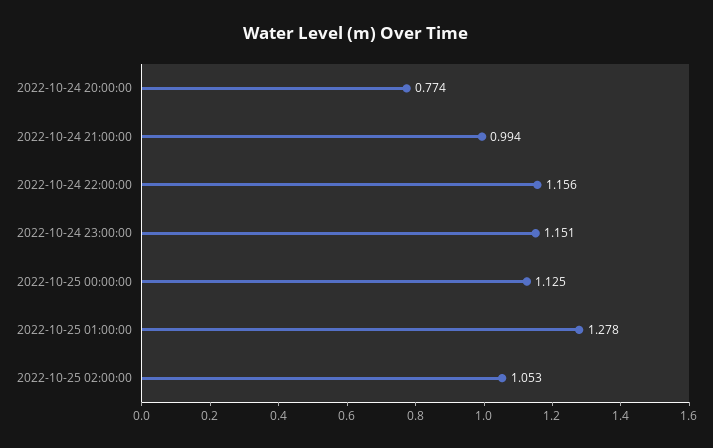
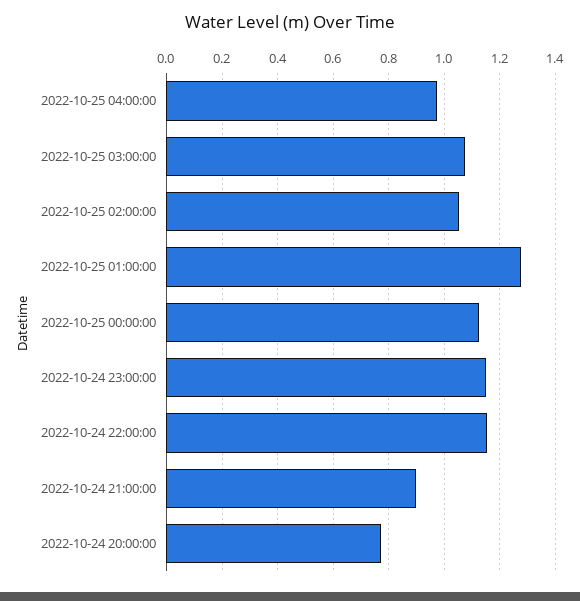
2022-10-24 21:00:00: 0.994 -> 0.9
2022-10-25 04:00:00: none -> 0.975
2022-10-25 03:00:00: none -> 1.075

